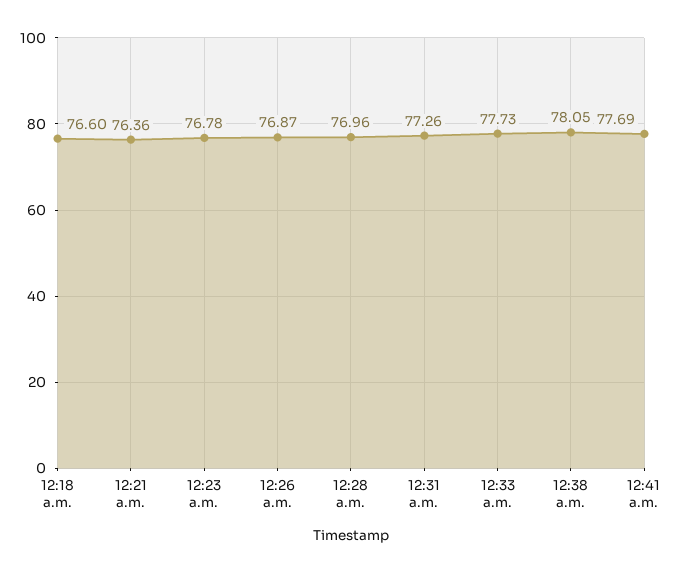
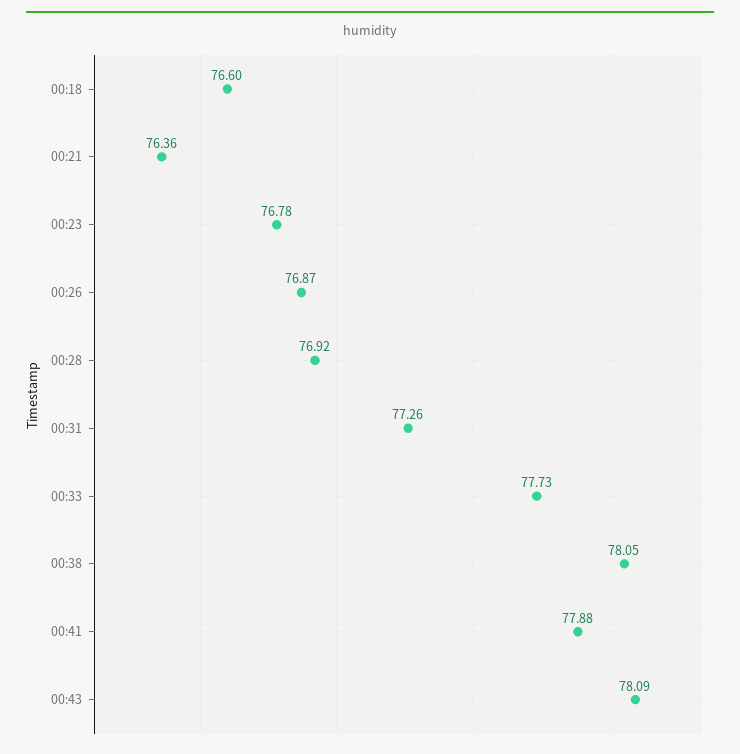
12:28 a.m.: 76.96 -> 76.92
12:41 a.m.: 77.69 -> 77.88
00:43: none -> 78.09

